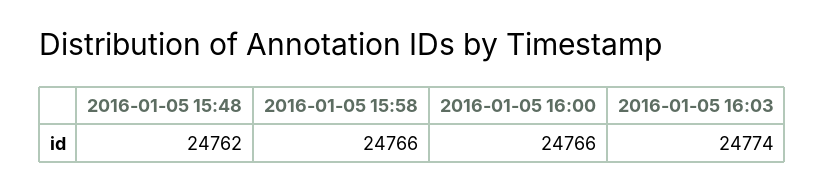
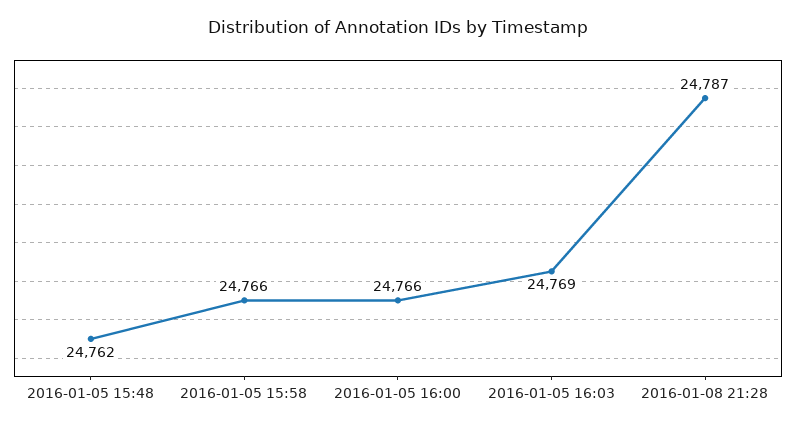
2016-01-05 16:03: 24774 -> 24769
2016-01-08 21:28: none -> 24787

